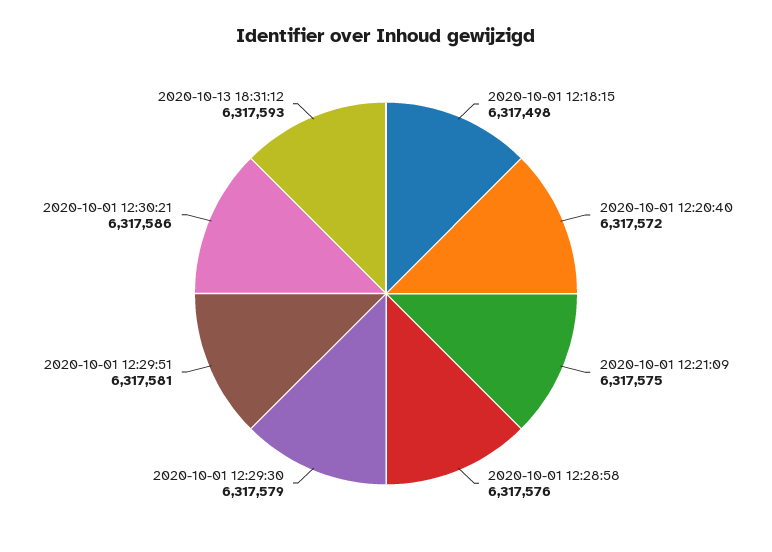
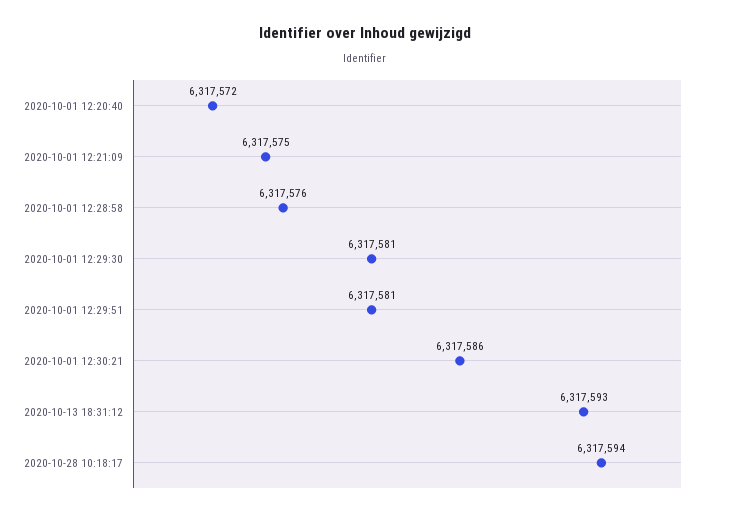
2020-10-01 12:18:15: 6317498 -> none
2020-10-01 12:29:30: 6317579 -> 6317581
2020-10-28 10:18:17: none -> 6317594

